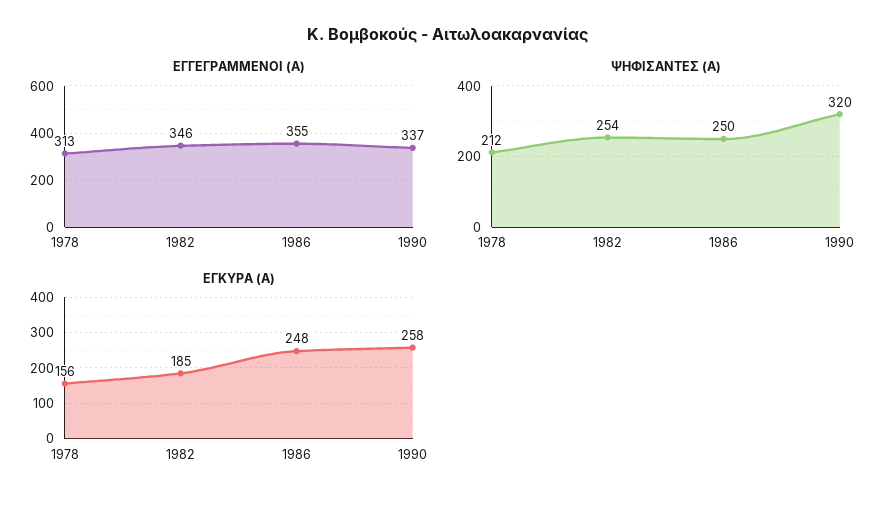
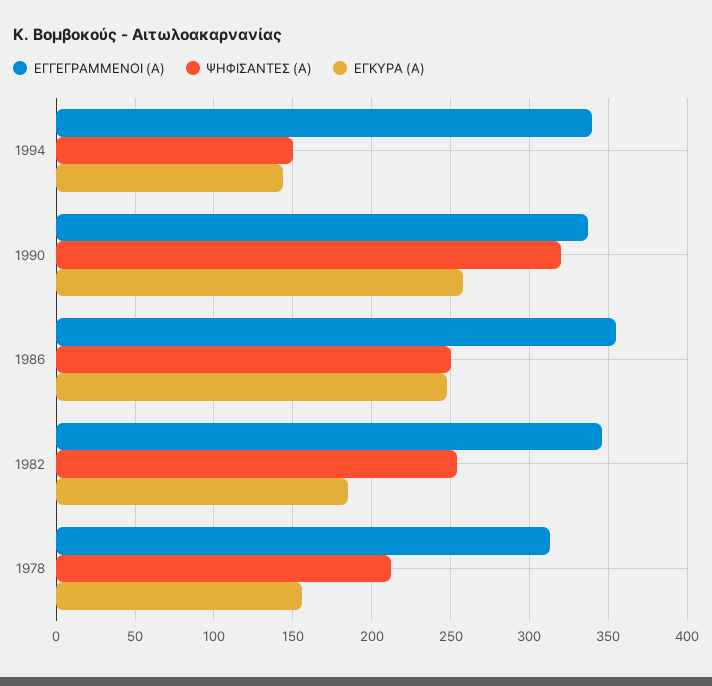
ΕΓΓΕΓΡΑΜΜΕΝΟΙ (Α), 1994: none -> 340
ΨΗΦΙΣΑΝΤΕΣ (Α), 1994: none -> 150
ΕΓΚΥΡΑ (Α), 1994: none -> 145

